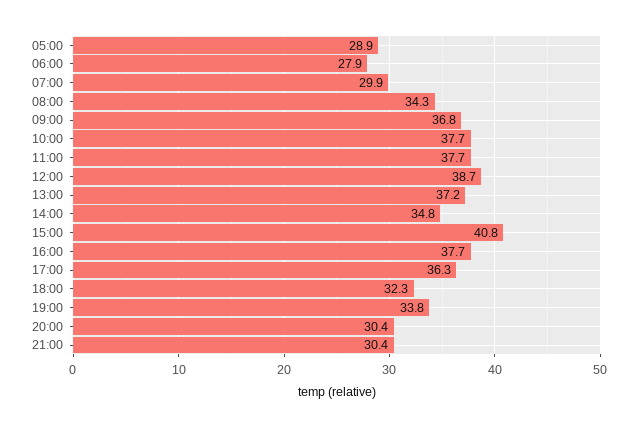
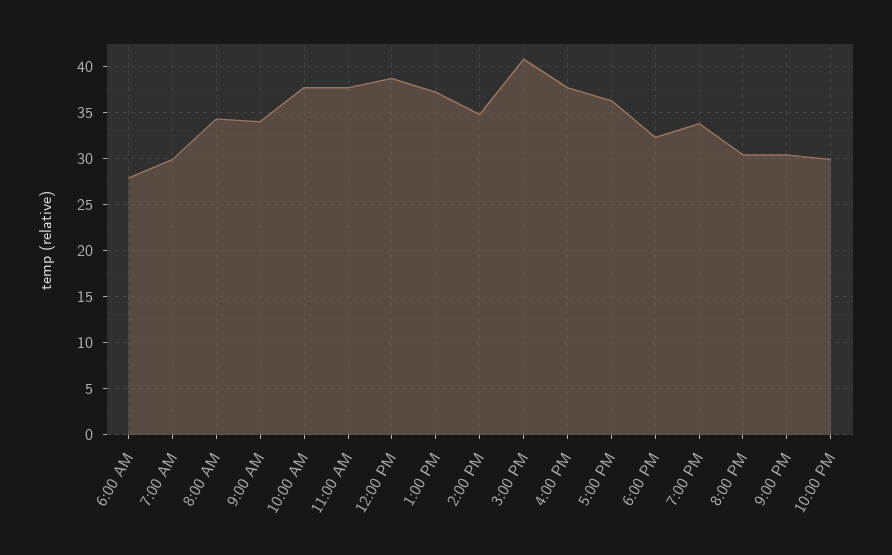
05:00: 28.9 -> none
09:00: 36.8 -> 34
10:00 PM: none -> 30

